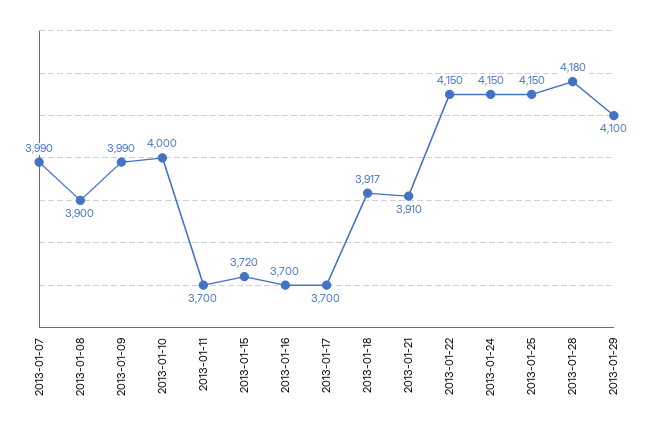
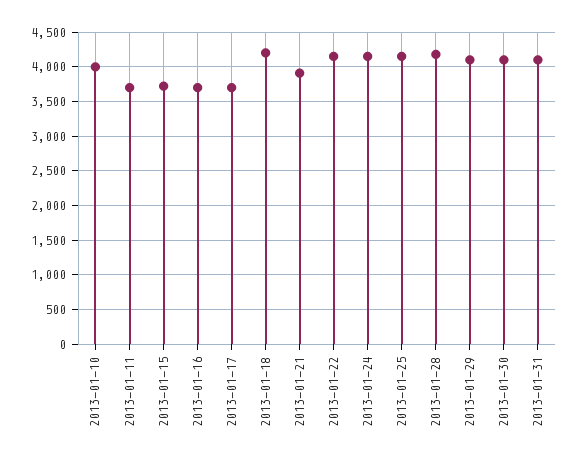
2013-01-07: 3990 -> none
2013-01-08: 3900 -> none
2013-01-09: 3990 -> none
2013-01-18: 3917 -> 4200
2013-01-30: none -> 4100
2013-01-31: none -> 4100

